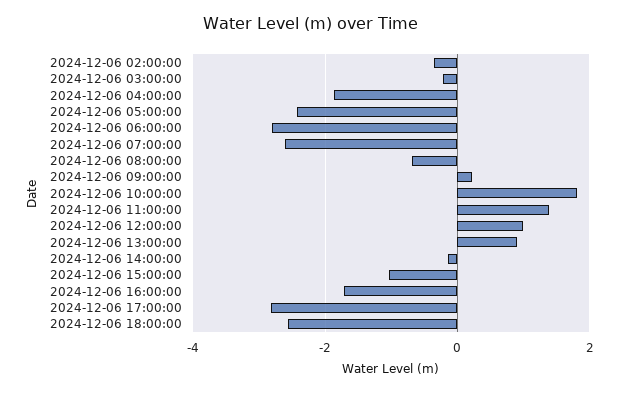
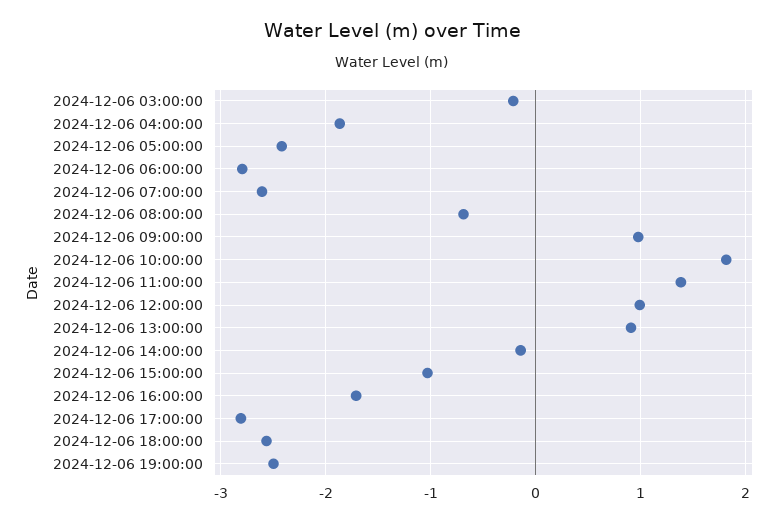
2024-12-06 02:00:00: -0.4 -> none
2024-12-06 09:00:00: 0.2 -> 1
2024-12-06 19:00:00: none -> -2.5

